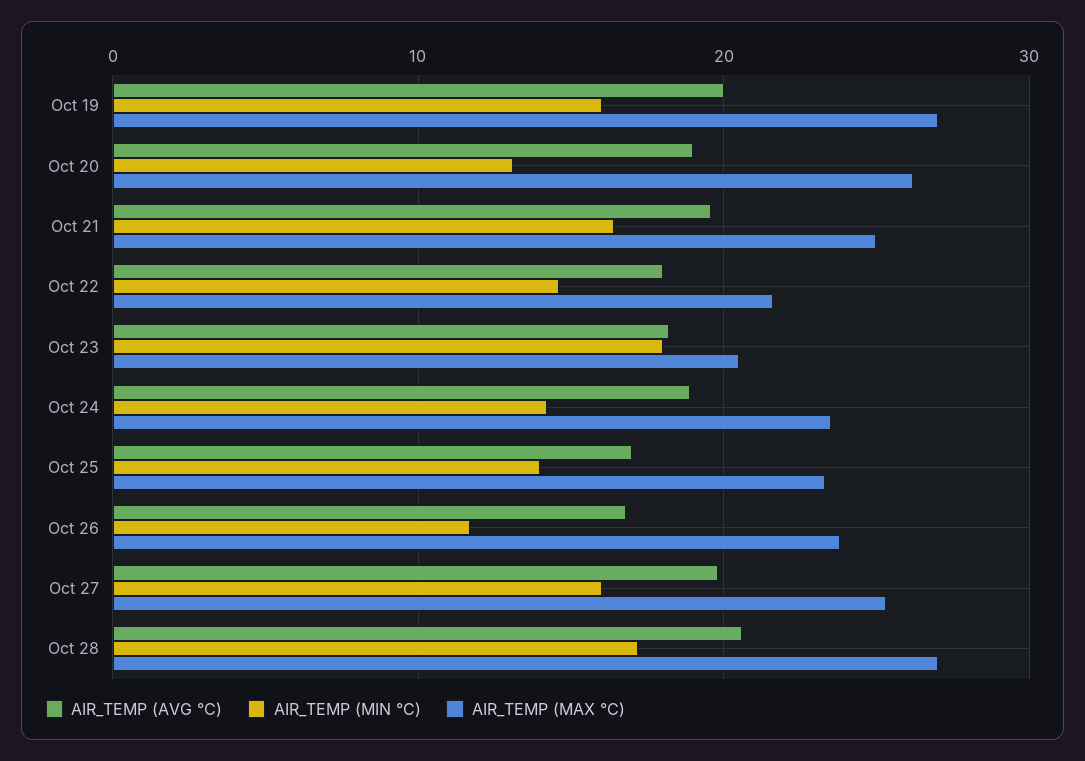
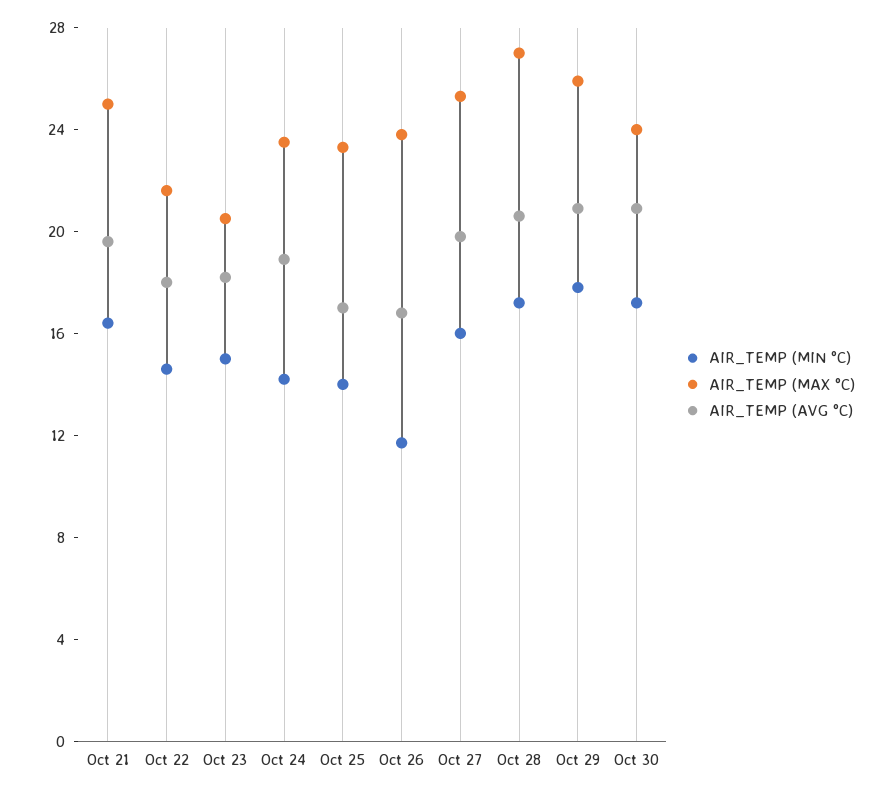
AIR_TEMP (AVG °C), Oct 19: 20 -> none
AIR_TEMP (MIN °C), Oct 19: 16 -> none
AIR_TEMP (MAX °C), Oct 19: 27 -> none
AIR_TEMP (AVG °C), Oct 20: 19 -> none
AIR_TEMP (MIN °C), Oct 20: 13 -> none
AIR_TEMP (MAX °C), Oct 20: 26 -> none
AIR_TEMP (MIN °C), Oct 23: 18 -> 15
AIR_TEMP (MIN °C), Oct 29: none -> 18
AIR_TEMP (MAX °C), Oct 29: none -> 26
AIR_TEMP (AVG °C), Oct 29: none -> 21
AIR_TEMP (MIN °C), Oct 30: none -> 17
AIR_TEMP (MAX °C), Oct 30: none -> 24
AIR_TEMP (AVG °C), Oct 30: none -> 21

